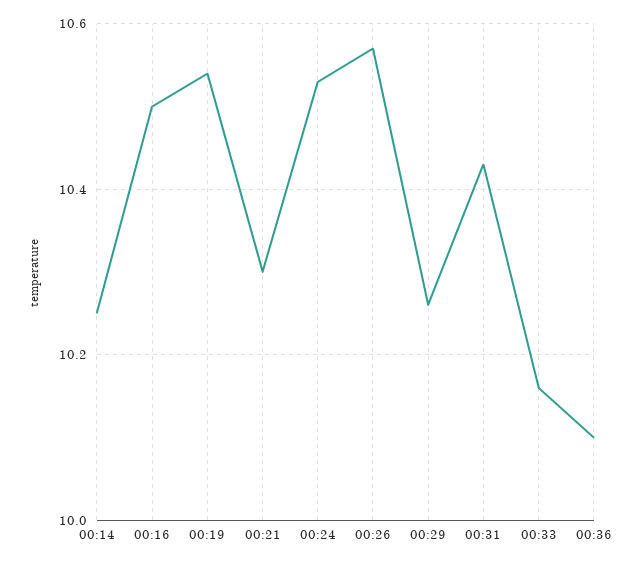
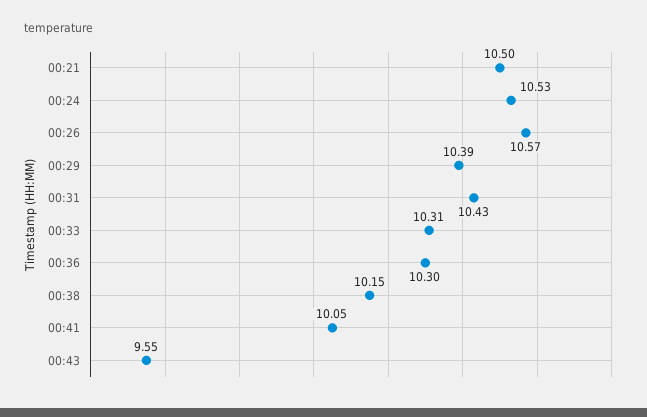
00:14: 10.25 -> none
00:16: 10.5 -> none
00:19: 10.55 -> none
00:21: 10.3 -> 10.5
00:29: 10.25 -> 10.39
00:33: 10.15 -> 10.31
00:36: 10.1 -> 10.3
00:38: none -> 10.15
00:41: none -> 10.05
00:43: none -> 9.55

